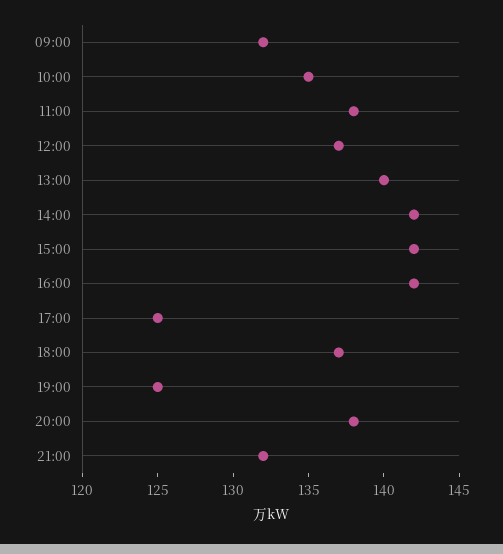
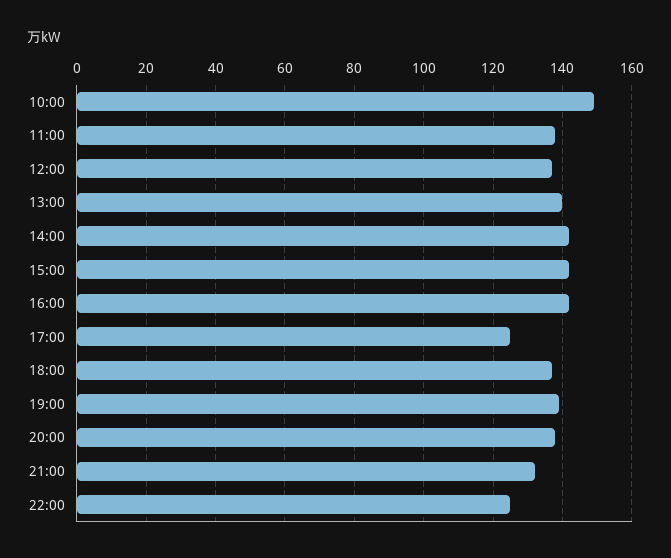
09:00: 132 -> none
10:00: 135 -> 150
19:00: 125 -> 140
22:00: none -> 125

